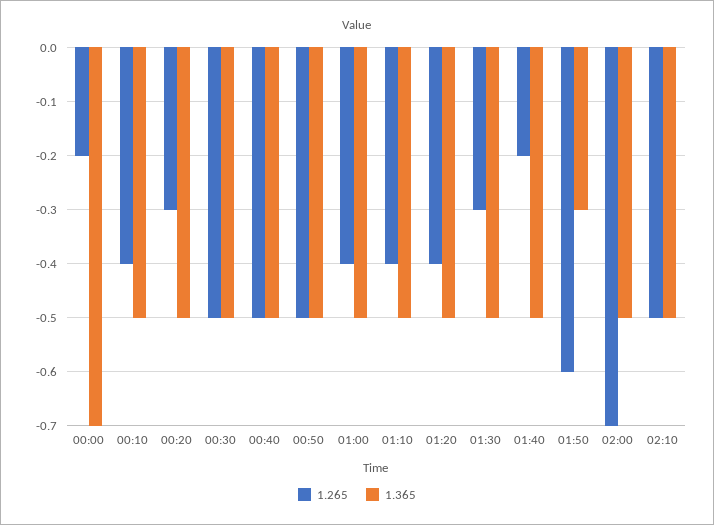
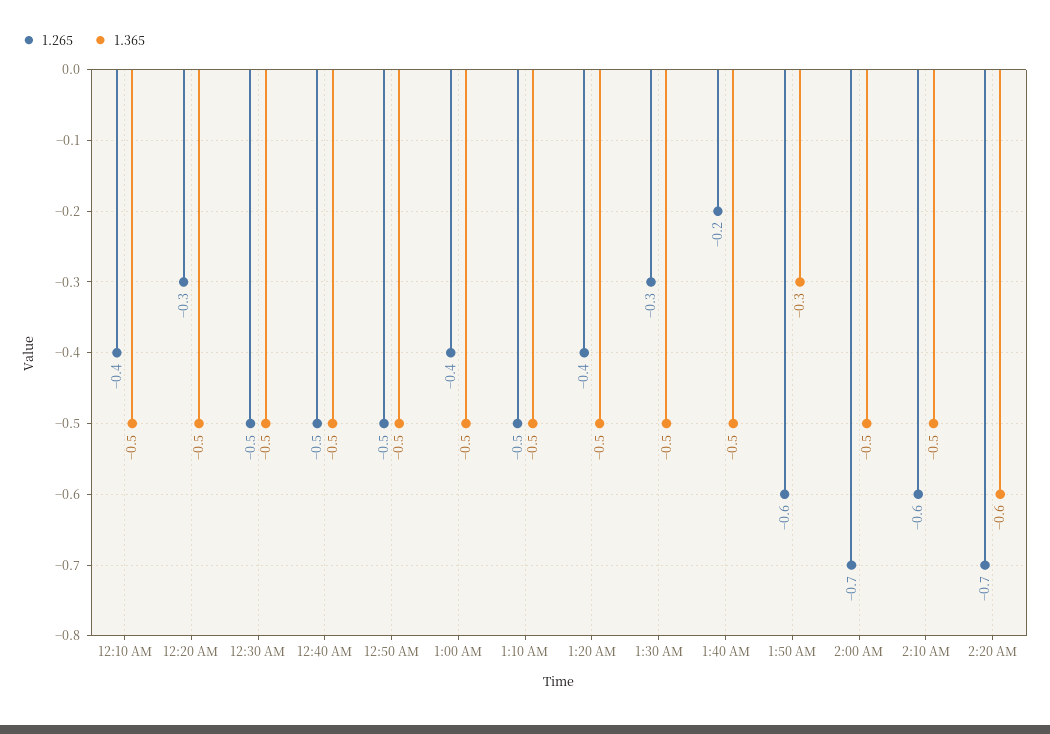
1.265, 00:00: -0.2 -> none
1.365, 00:00: -0.7 -> none
1.265, 01:10: -0.4 -> -0.5
1.265, 02:10: -0.5 -> -0.6
1.265, 2:20 AM: none -> -0.7
1.365, 2:20 AM: none -> -0.6

